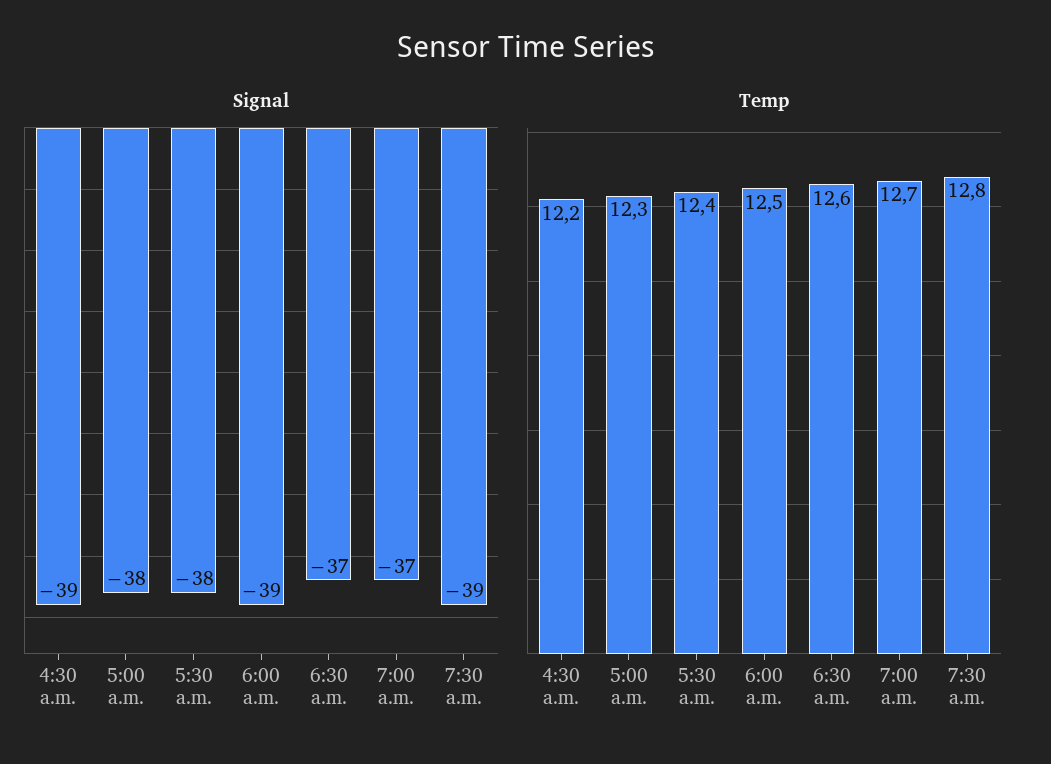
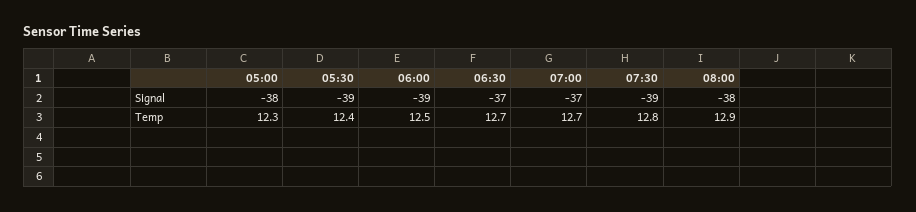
Signal, 4:30 a.m.: -39 -> none
Signal, 5:30 a.m.: -38 -> -39
Temp, 4:30 a.m.: 12.2 -> none
Temp, 6:30 a.m.: 12.6 -> 12.7
Signal, 08:00: none -> -38
Temp, 08:00: none -> 12.9

